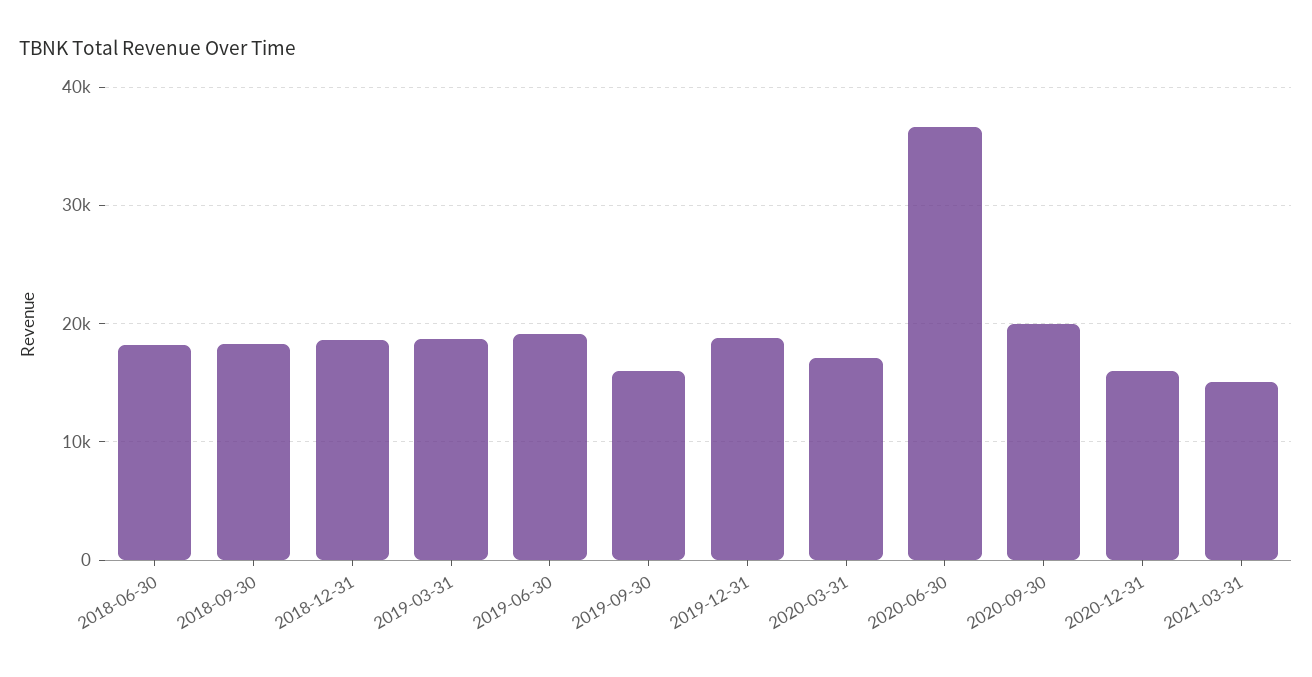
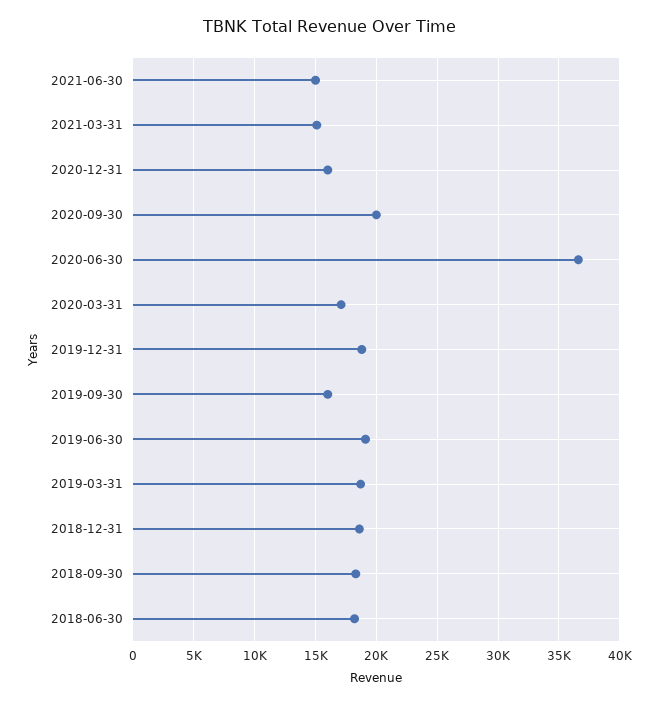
2021-06-30: none -> 15000

